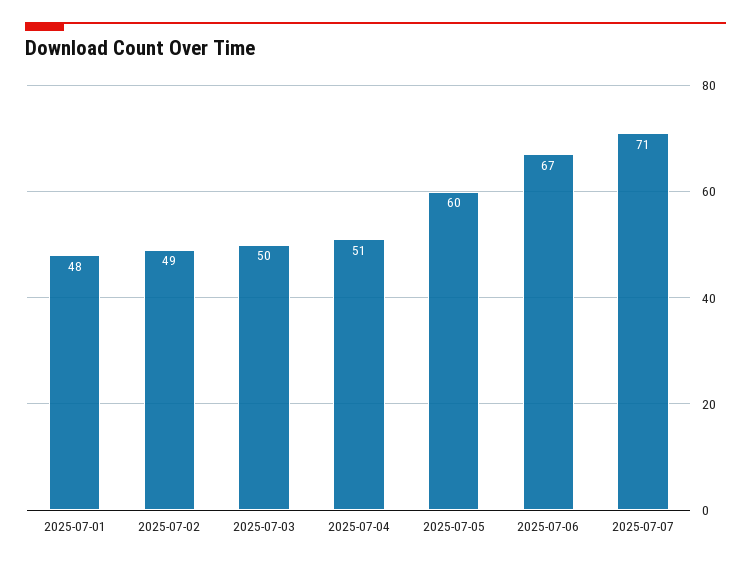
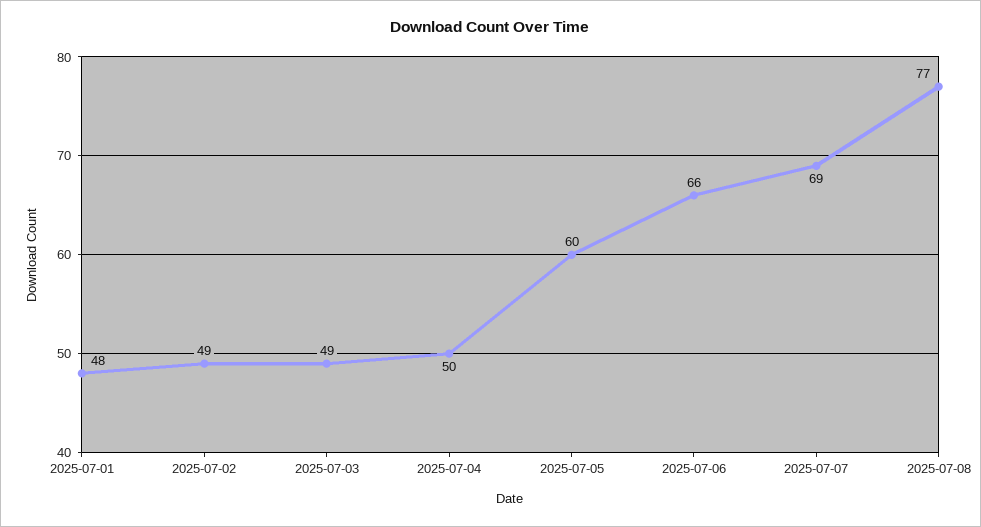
2025-07-03: 50 -> 49
2025-07-04: 51 -> 50
2025-07-06: 67 -> 66
2025-07-07: 71 -> 69
2025-07-08: none -> 77

